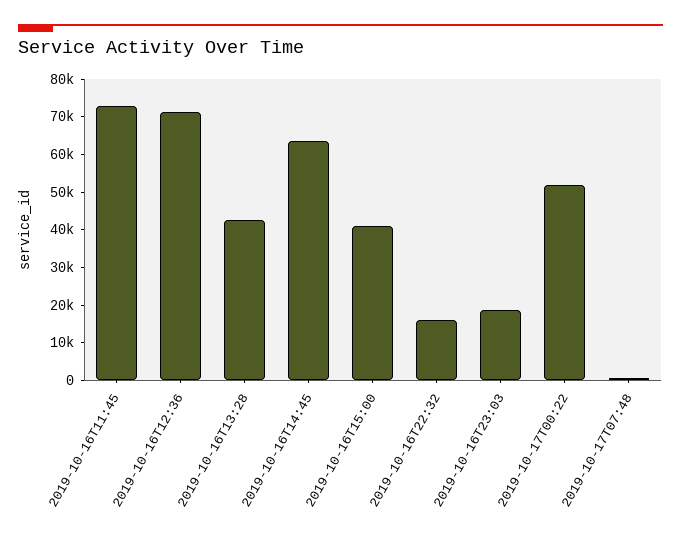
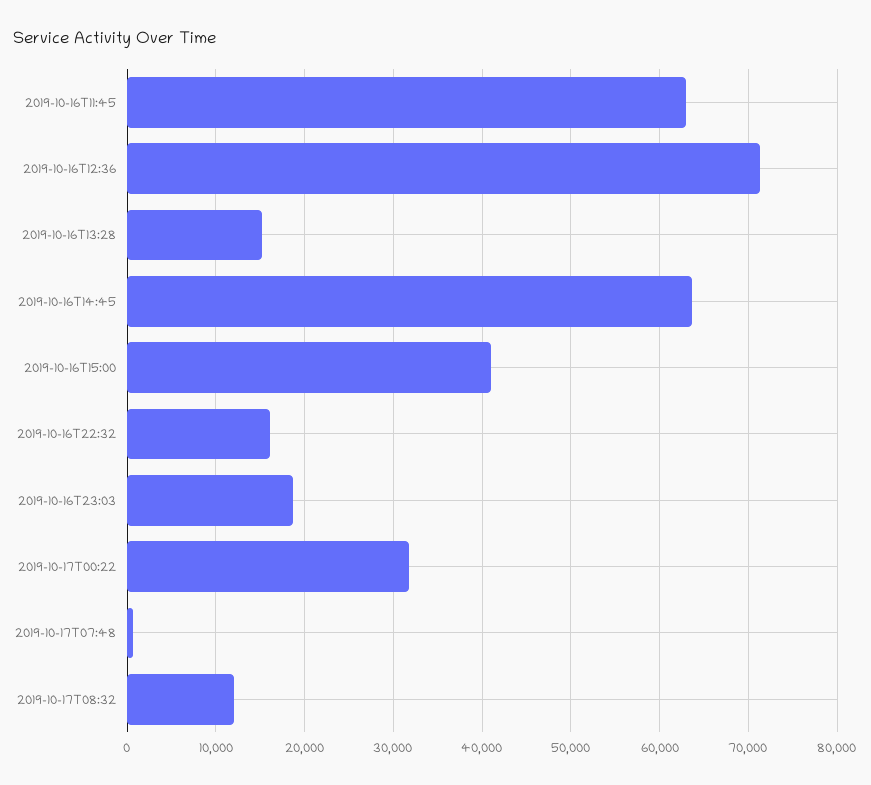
2019-10-16T11:45: 72500 -> 63000
2019-10-16T13:28: 42500 -> 15000
2019-10-17T00:22: 52500 -> 32000
2019-10-17T08:32: none -> 12000

